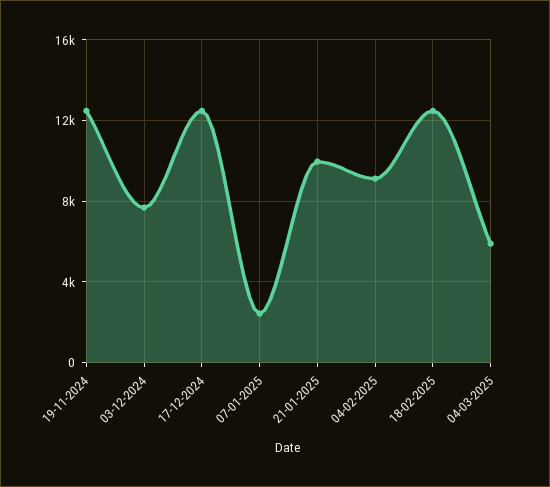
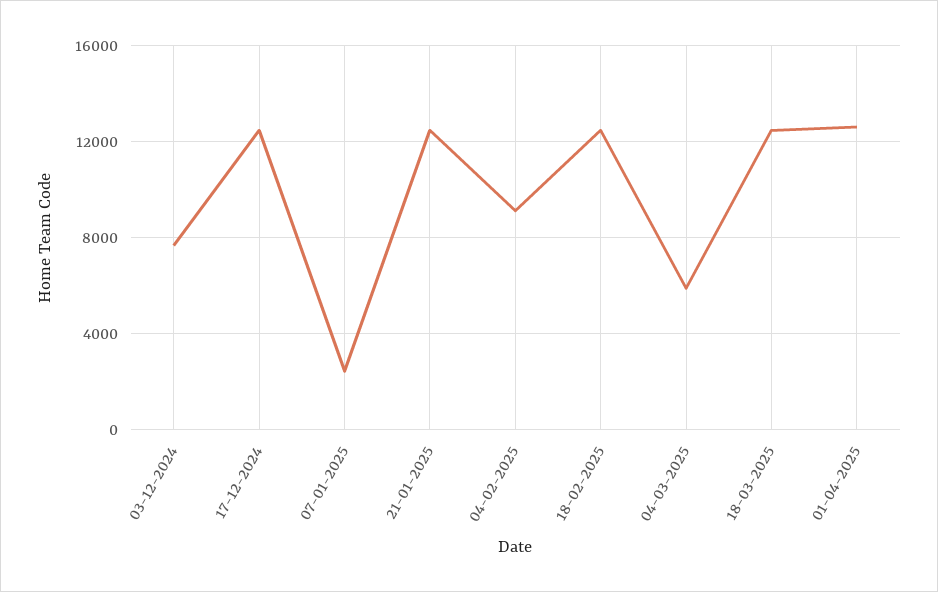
19-11-2024: 12500 -> none
21-01-2025: 10000 -> 12500
18-03-2025: none -> 12500
01-04-2025: none -> 12500

